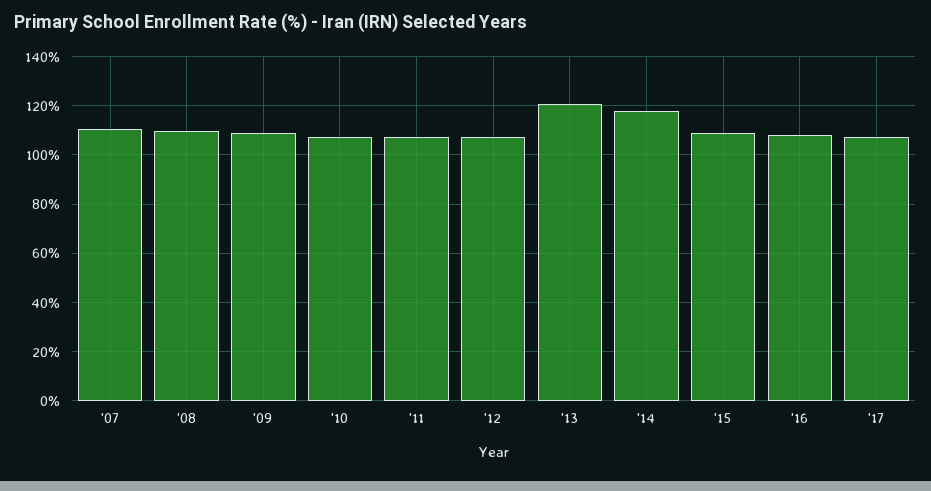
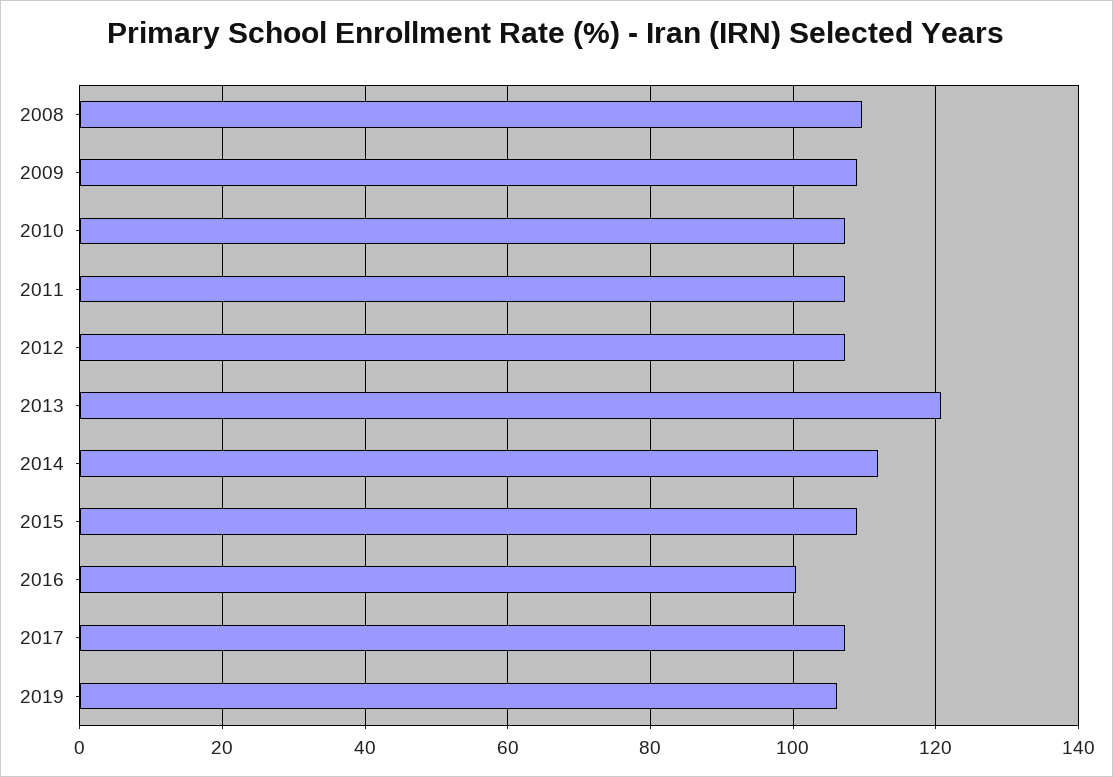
'07: 110 -> none
'14: 117.5 -> 112
'16: 107.5 -> 100
2019: none -> 106

